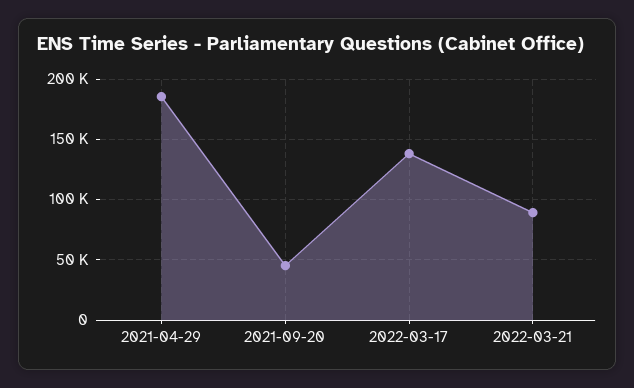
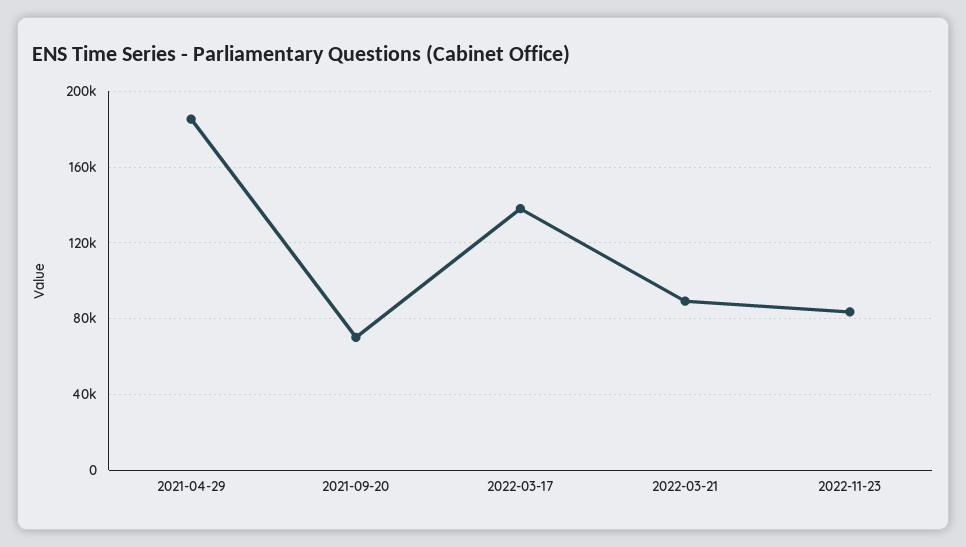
2021-09-20: 45000 -> 70000
2022-11-23: none -> 85000

